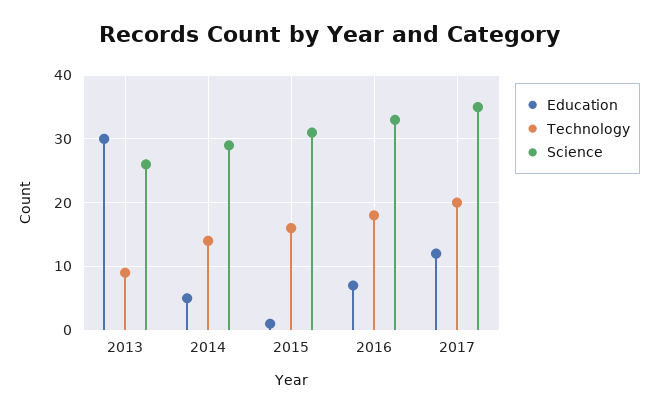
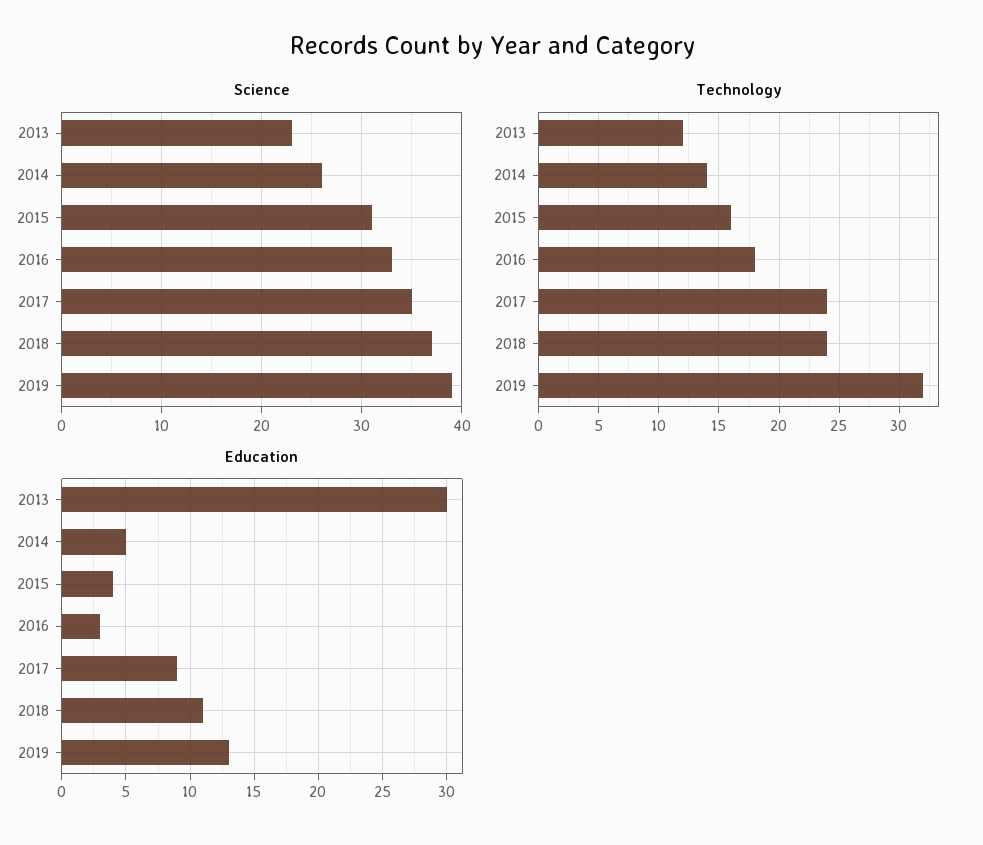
Technology, 2013: 9 -> 12
Science, 2013: 26 -> 23
Science, 2014: 29 -> 26
Education, 2015: 1 -> 4
Education, 2016: 7 -> 3
Education, 2017: 12 -> 9
Technology, 2017: 20 -> 24
Science, 2018: none -> 37
Science, 2019: none -> 39
Technology, 2018: none -> 24
Technology, 2019: none -> 32
Education, 2018: none -> 11
Education, 2019: none -> 13

